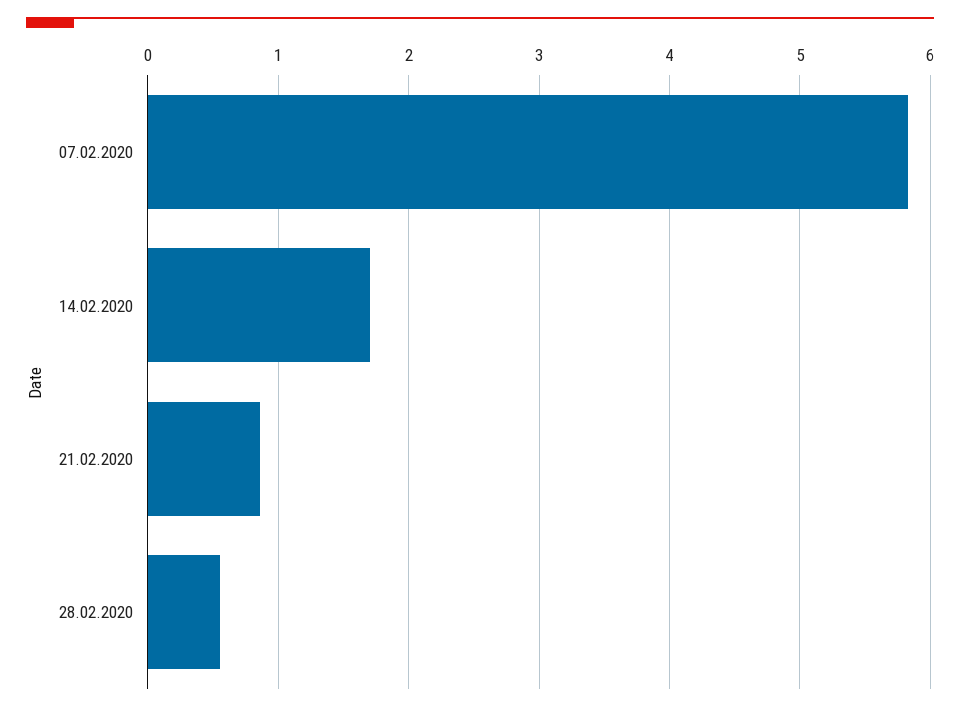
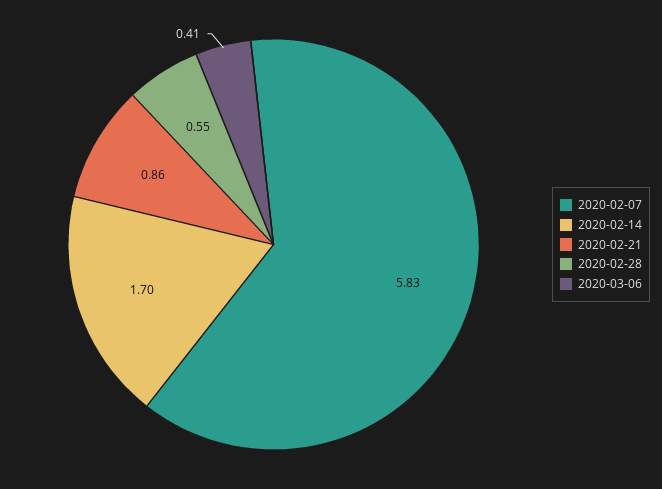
2020-03-06: none -> 0.41

